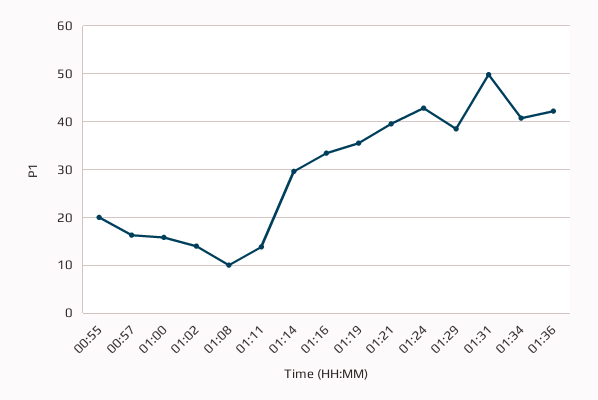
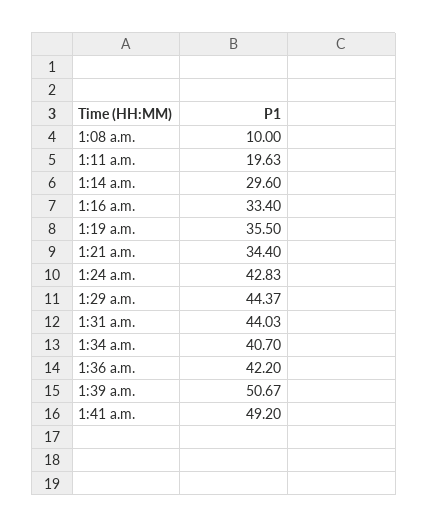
00:55: 20 -> none
00:57: 16 -> none
01:00: 16 -> none
01:02: 14 -> none
01:11: 14 -> 19.63
01:21: 40 -> 34.4
01:29: 38 -> 44.37
01:31: 50 -> 44.03
1:39 a.m.: none -> 50.67
1:41 a.m.: none -> 49.2

